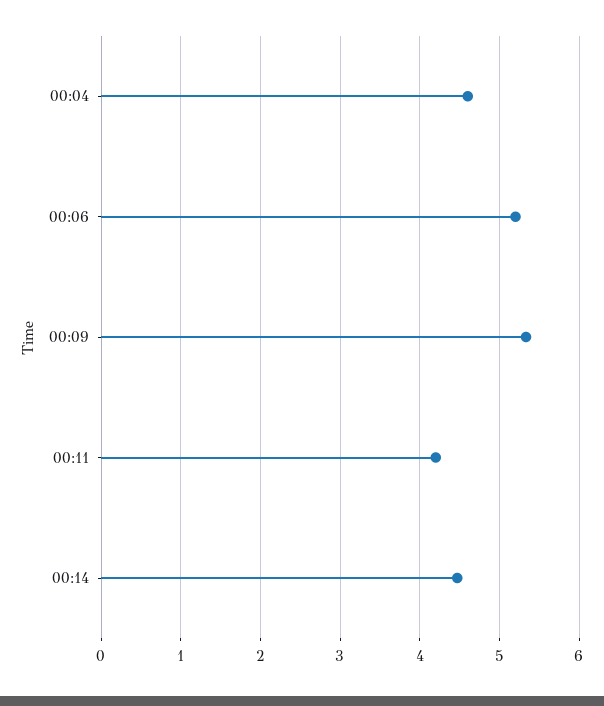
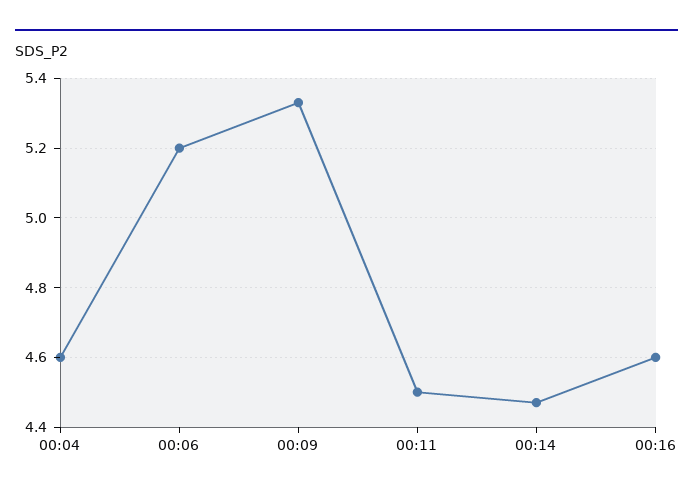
00:11: 4.2 -> 4.5
00:16: none -> 4.6

